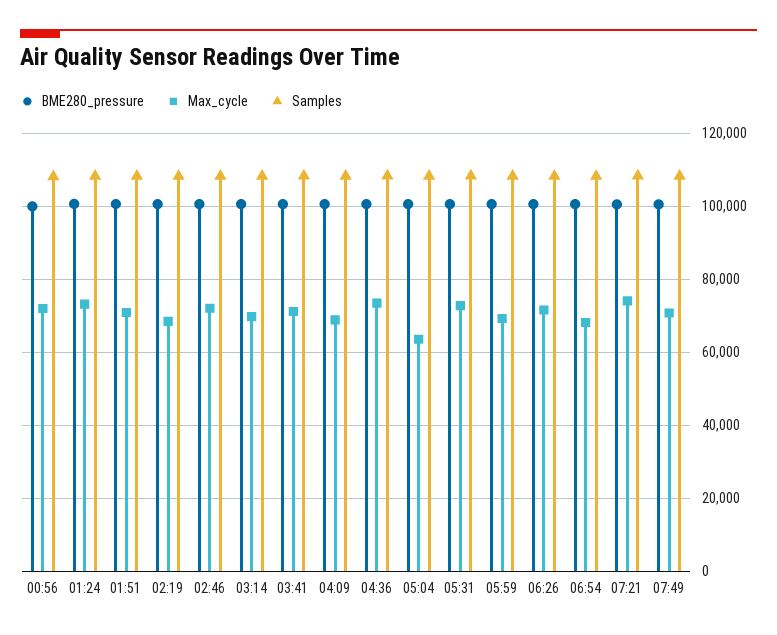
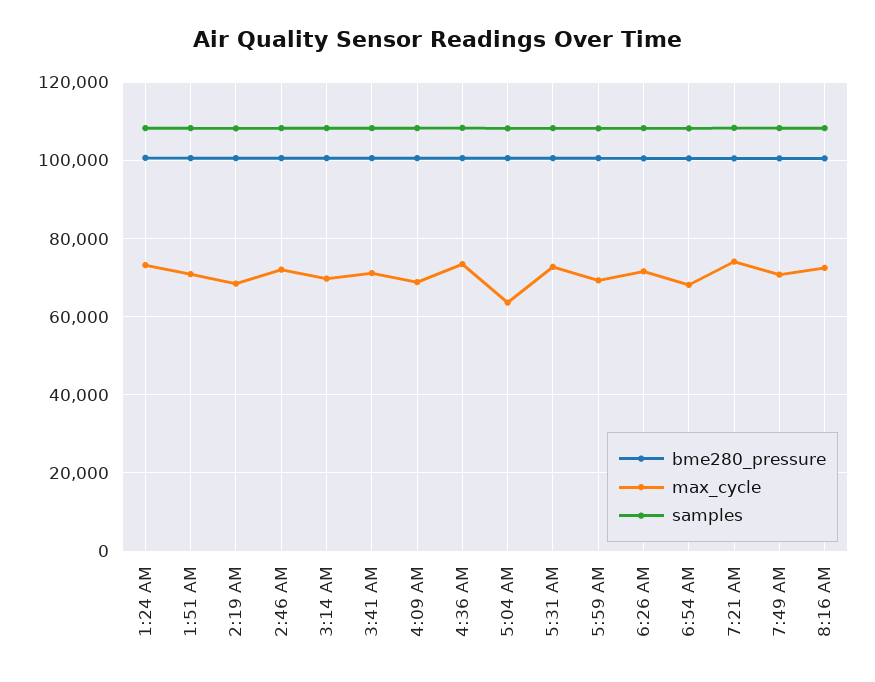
BME280_pressure, 00:56: 100000 -> none
Max_cycle, 00:56: 72000 -> none
Samples, 00:56: 108000 -> none
BME280_pressure, 8:16 AM: none -> 100000
Max_cycle, 8:16 AM: none -> 72000
Samples, 8:16 AM: none -> 108000

